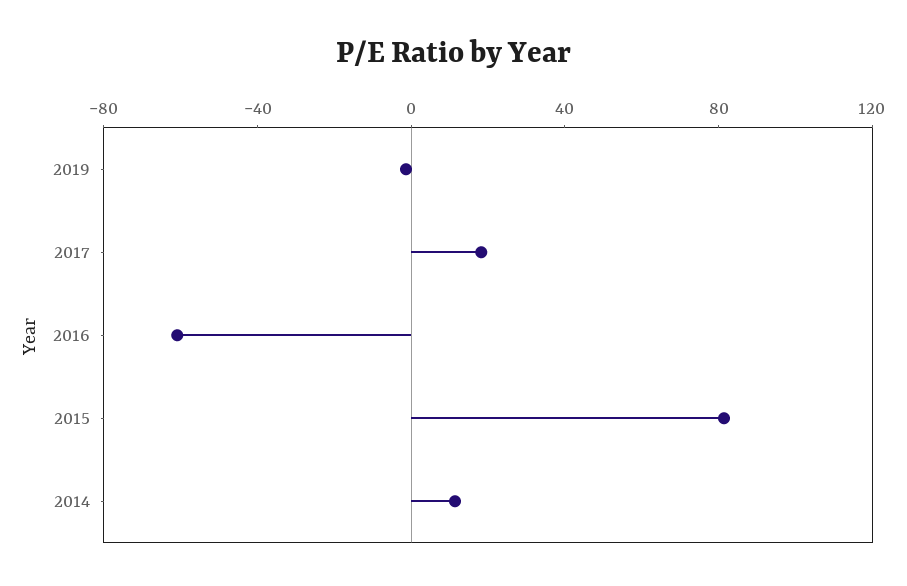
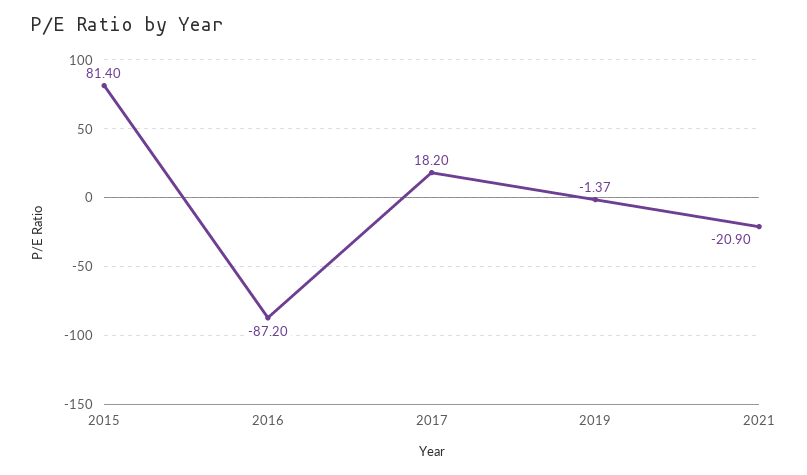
2016: -60 -> -87.2
2014: 10 -> none
2021: none -> -20.9

